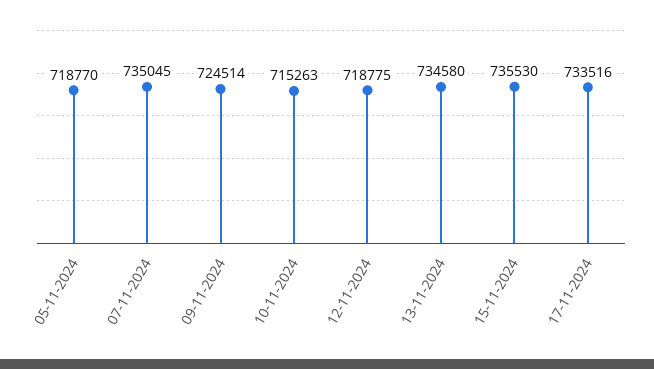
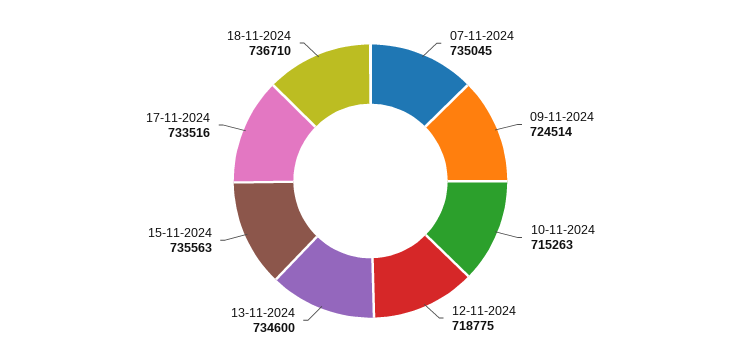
05-11-2024: 718770 -> none
13-11-2024: 734580 -> 734600
15-11-2024: 735530 -> 735563
18-11-2024: none -> 736710

